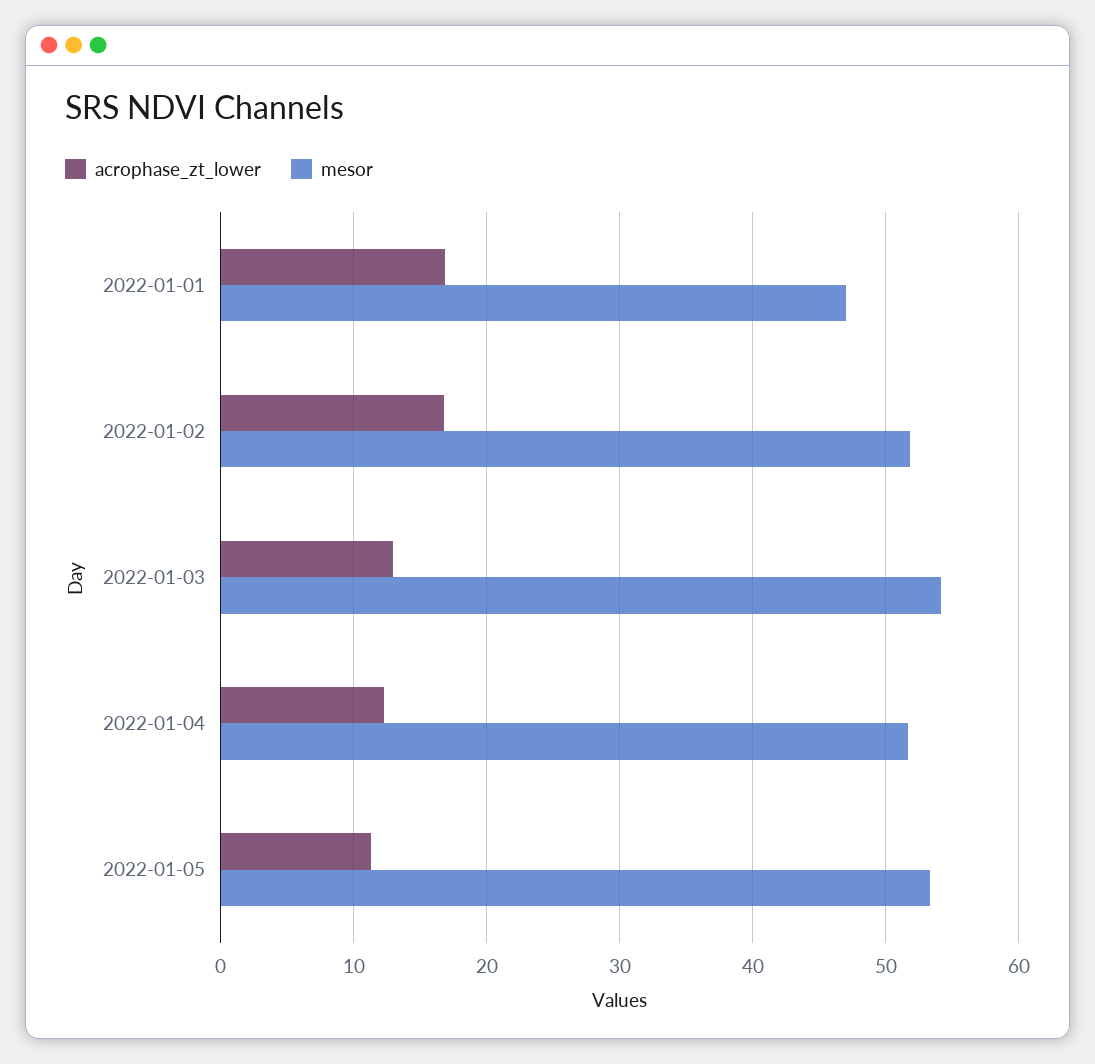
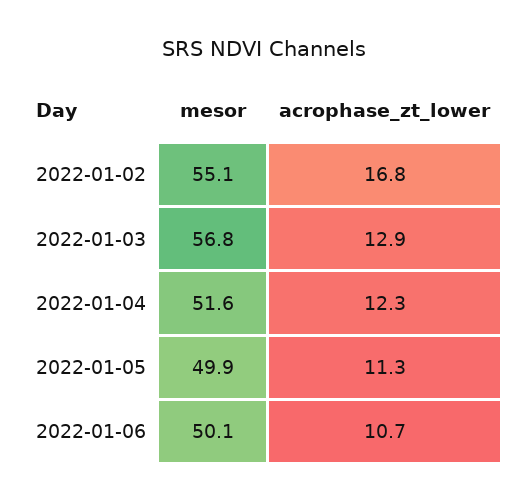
acrophase_zt_lower, 2022-01-01: 17 -> none
mesor, 2022-01-01: 47 -> none
mesor, 2022-01-02: 52 -> 55.1
mesor, 2022-01-03: 54 -> 56.8
mesor, 2022-01-05: 53 -> 49.9
mesor, 2022-01-06: none -> 50.1
acrophase_zt_lower, 2022-01-06: none -> 10.7

